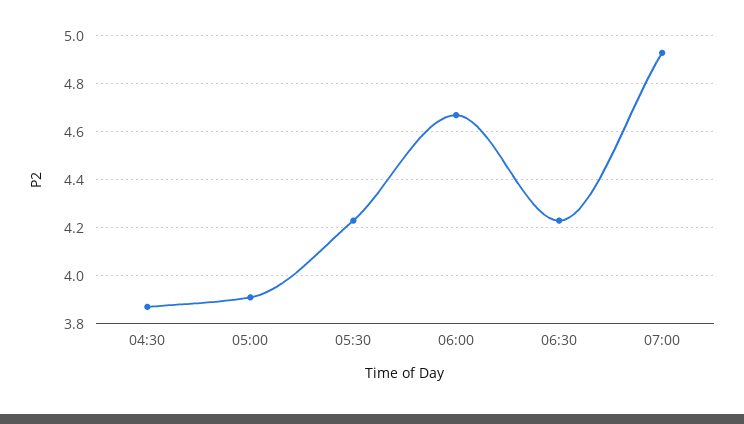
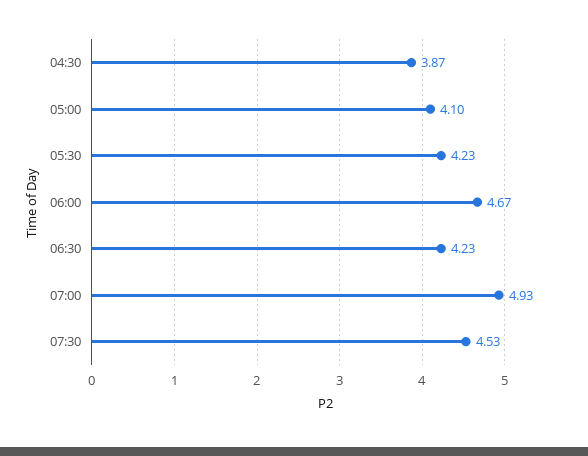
05:00: 3.9 -> 4.1
07:30: none -> 4.53

